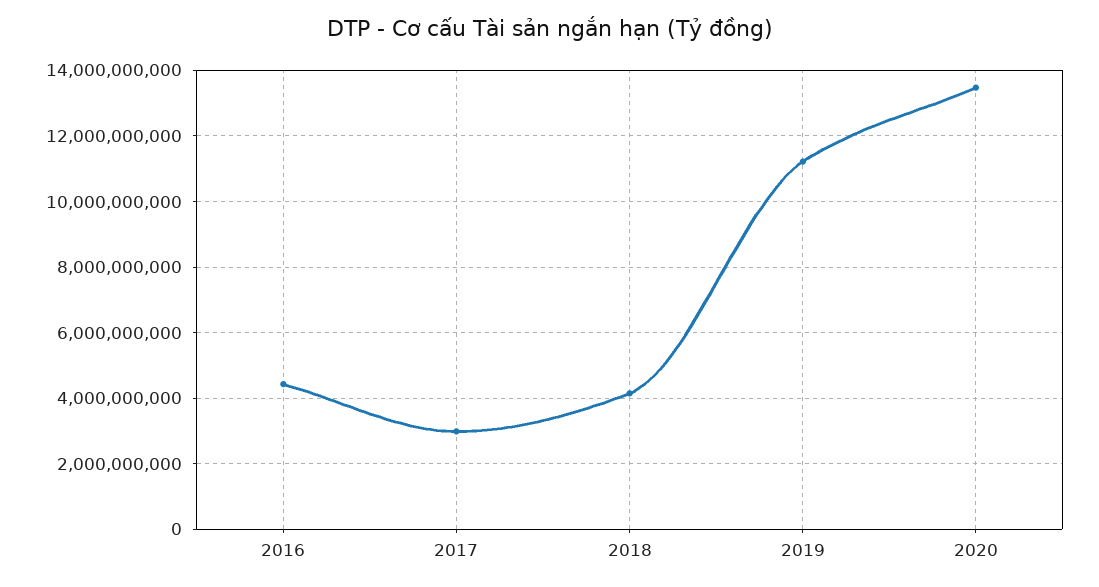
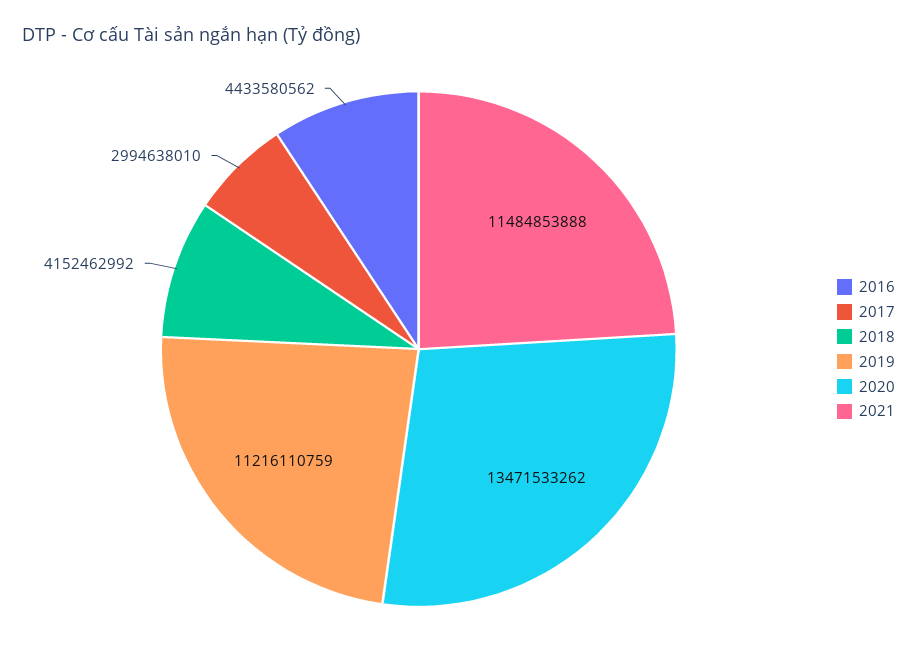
2021: none -> 11484853888

